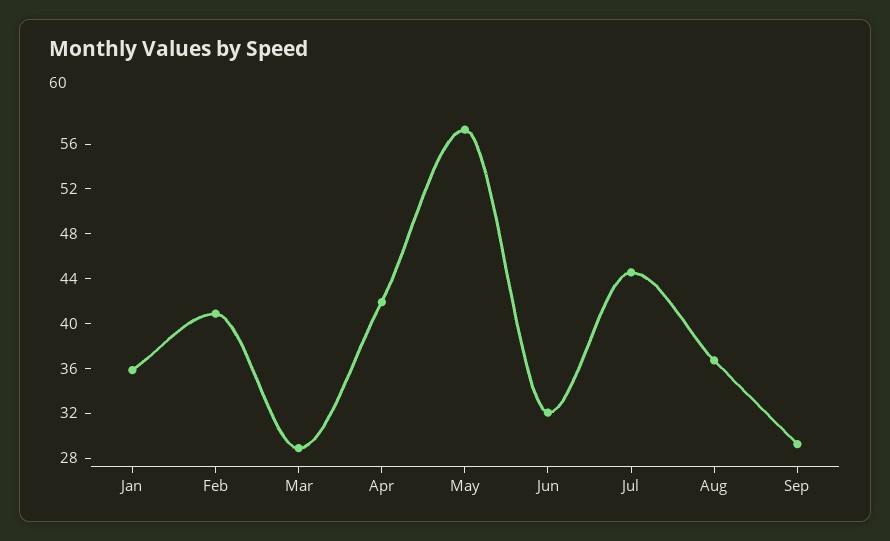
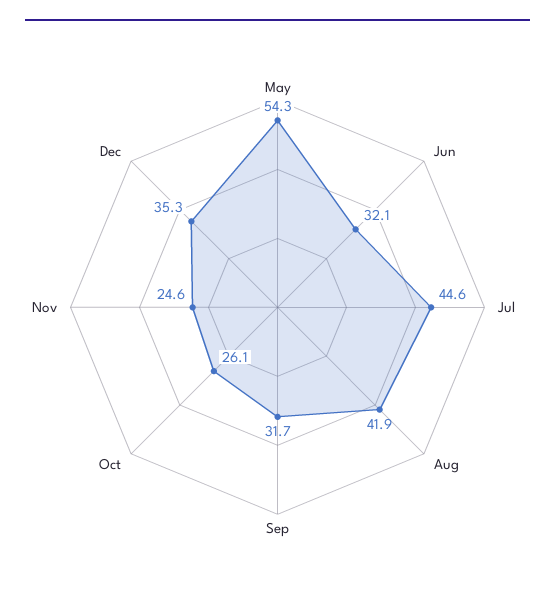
Jan: 36 -> none
Feb: 41 -> none
Mar: 29 -> none
Apr: 42 -> none
May: 57 -> 54.3
Aug: 37 -> 41.9
Sep: 29 -> 31.7
Oct: none -> 26.1
Nov: none -> 24.6
Dec: none -> 35.3

